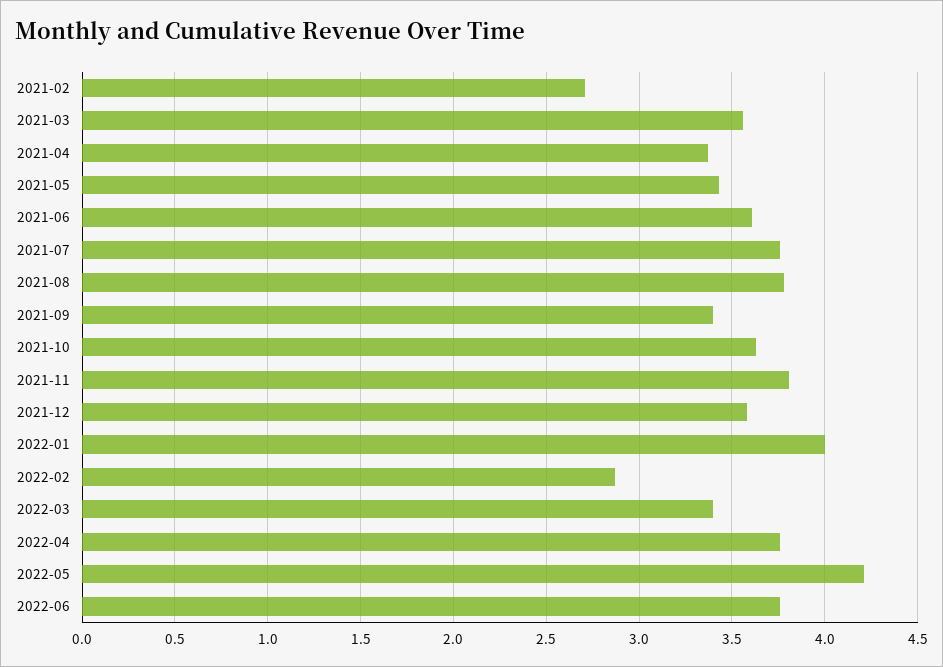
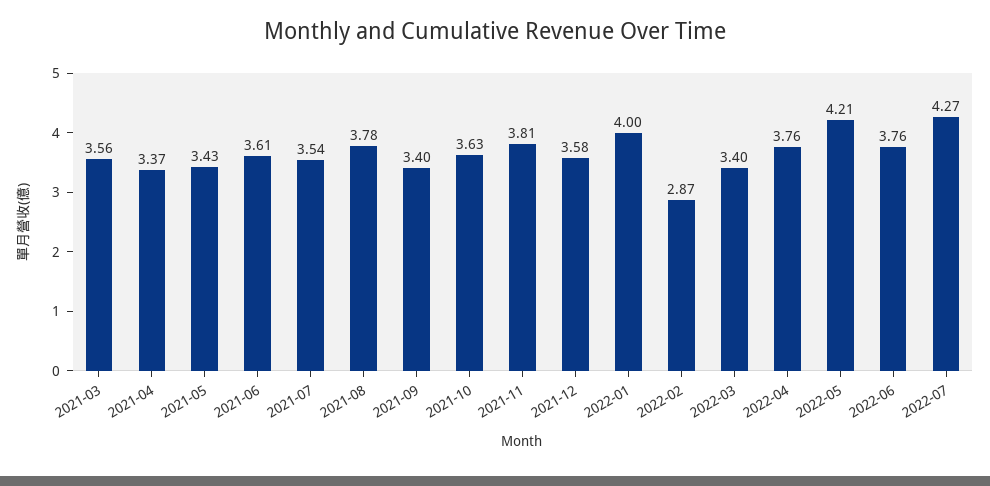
2021-02: 2.7 -> none
2021-07: 3.75 -> 3.54
2022-07: none -> 4.27

